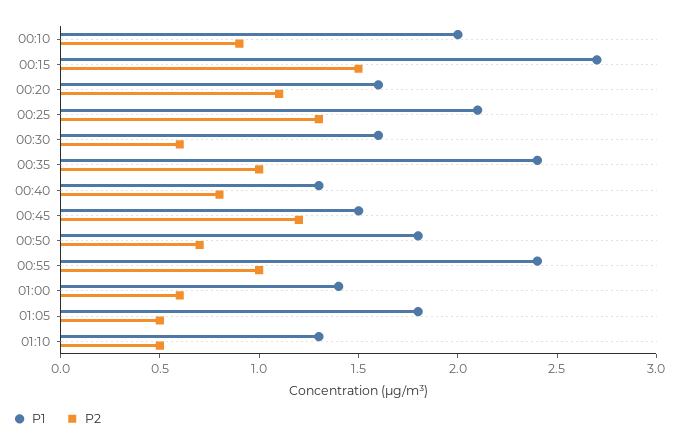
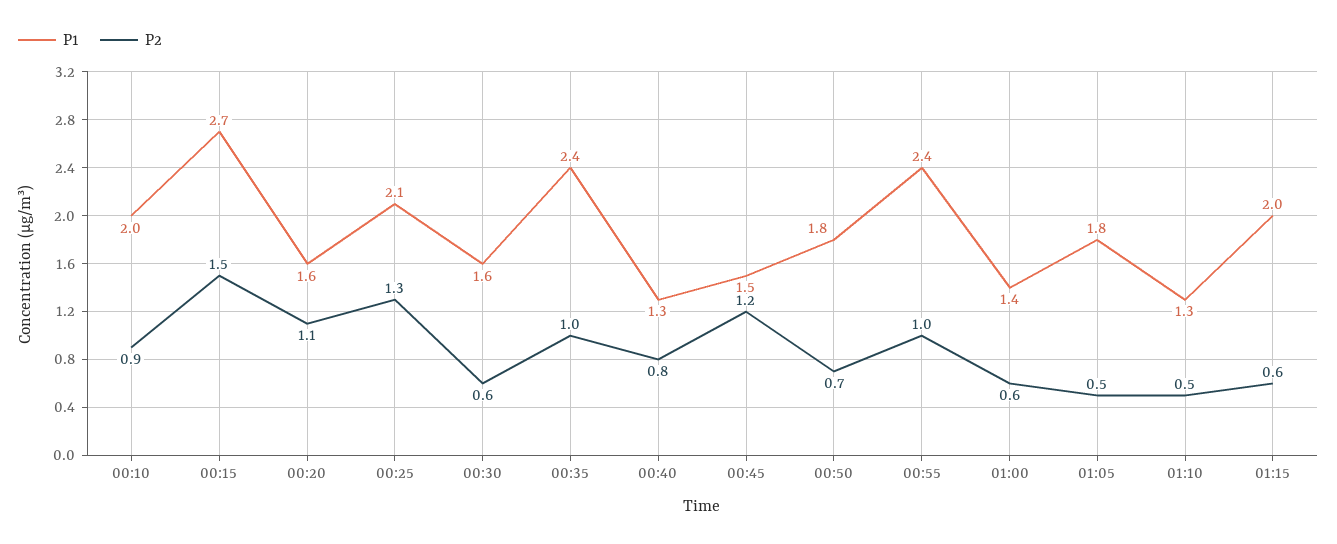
P1, 01:15: none -> 2
P2, 01:15: none -> 0.6

